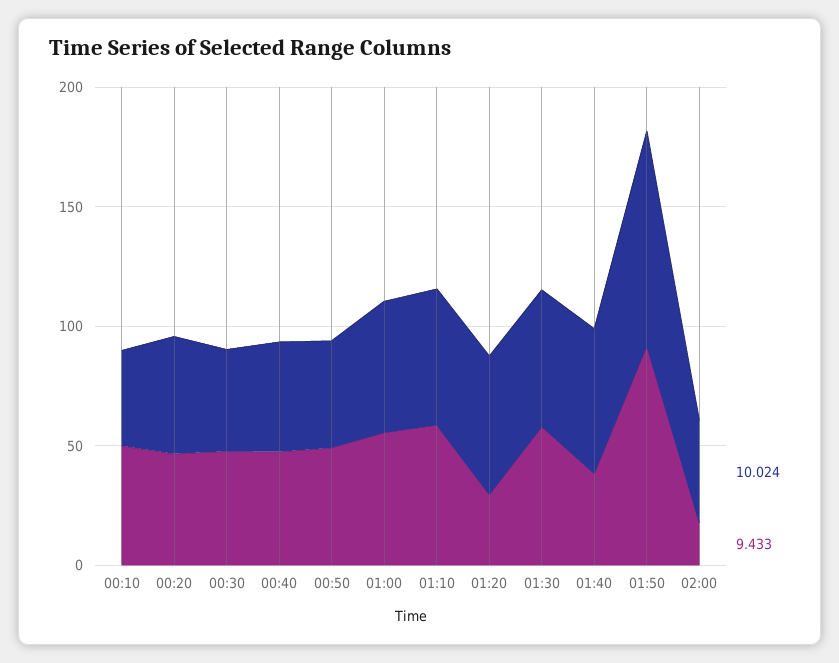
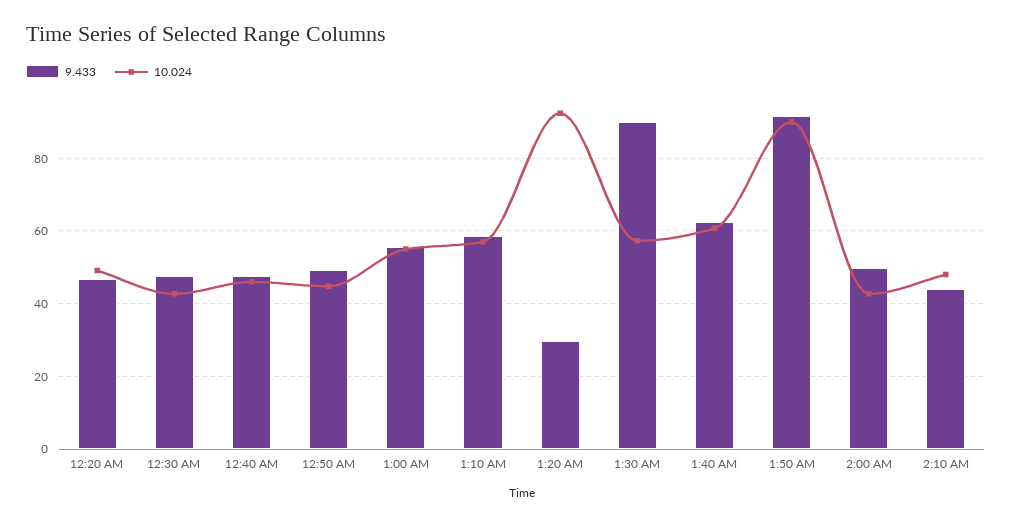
10.024, 00:10: 40 -> none
9.433, 00:10: 50 -> none
10.024, 01:20: 60 -> 92
9.433, 01:30: 60 -> 90
9.433, 01:40: 40 -> 62
9.433, 02:00: 20 -> 50
9.433, 2:10 AM: none -> 44
10.024, 2:10 AM: none -> 48

